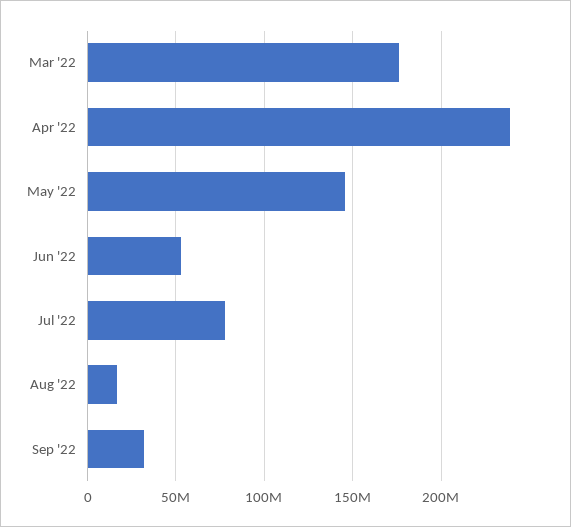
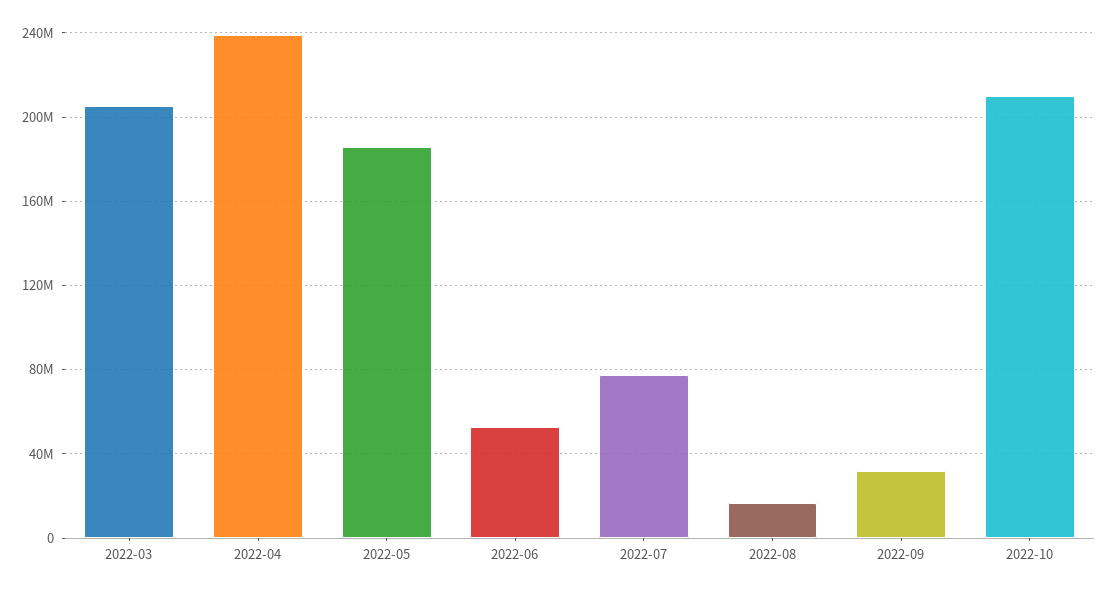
Mar '22: 175000000 -> 205000000
May '22: 145000000 -> 185000000
2022-10: none -> 210000000

